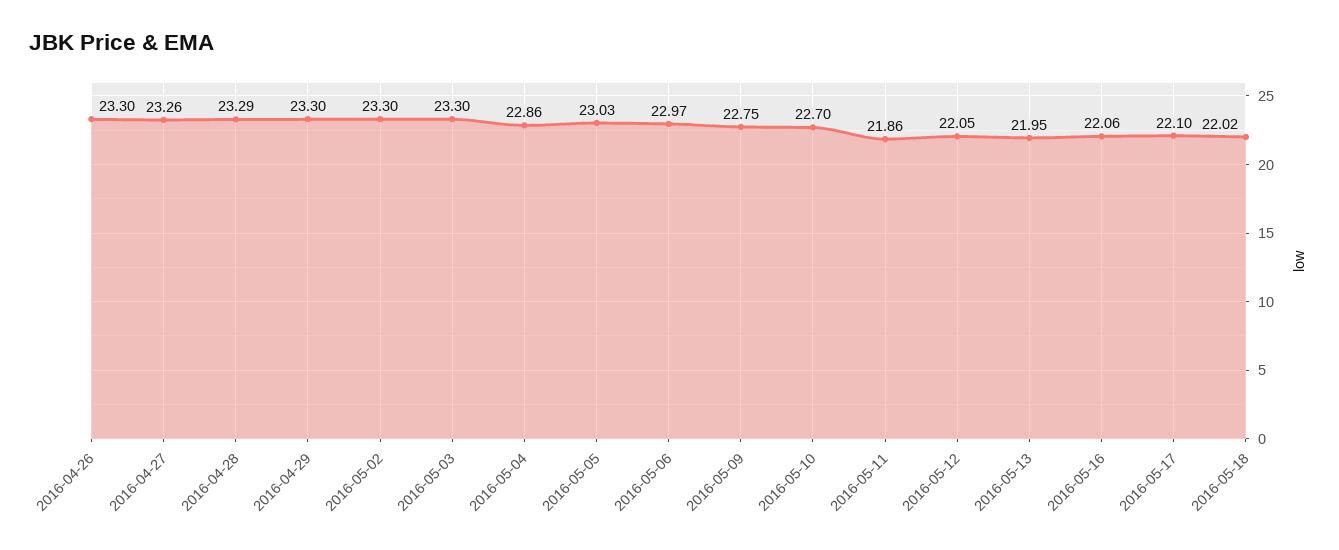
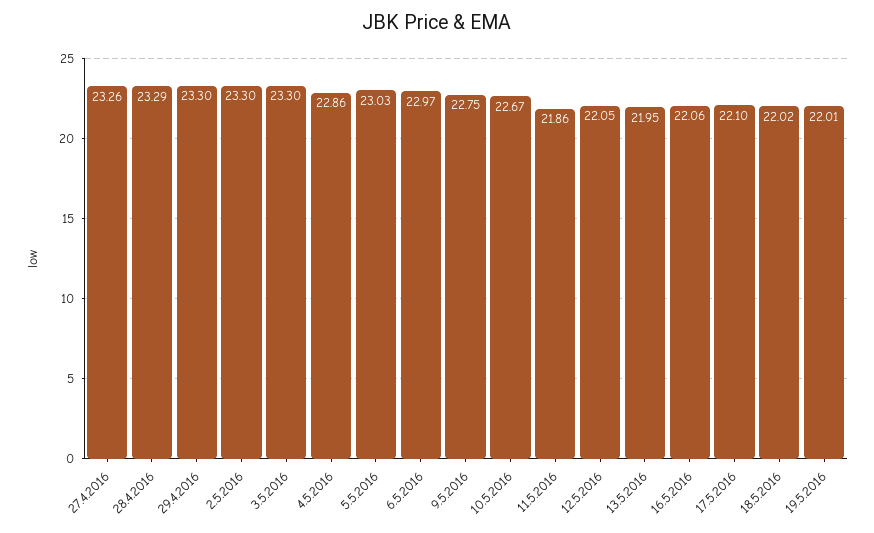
2016-04-26: 23.3 -> none
2016-05-10: 22.7 -> 22.67
19.5.2016: none -> 22.01

